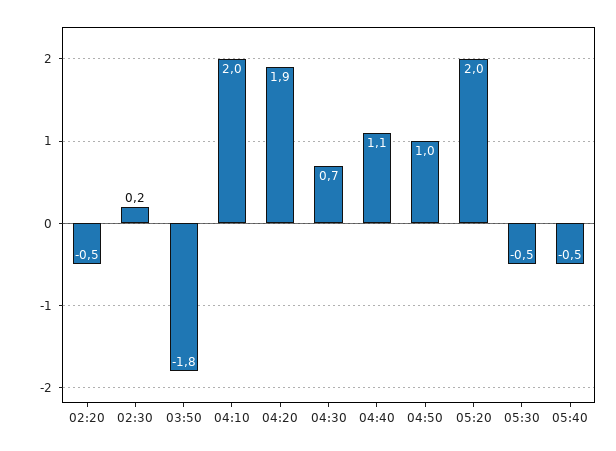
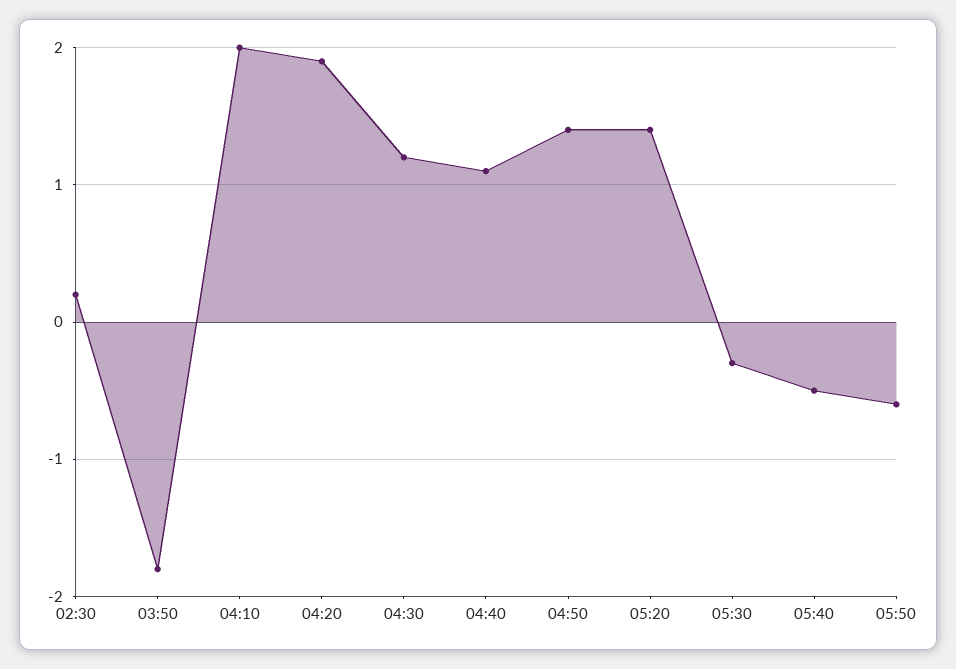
02:20: -0.5 -> none
04:30: 0.7 -> 1.2
04:50: 1 -> 1.4
05:20: 2 -> 1.4
05:30: -0.5 -> -0.3
05:50: none -> -0.6

